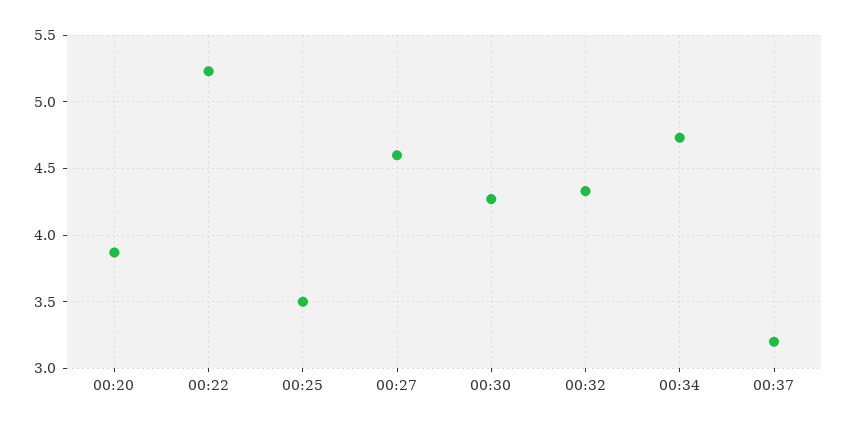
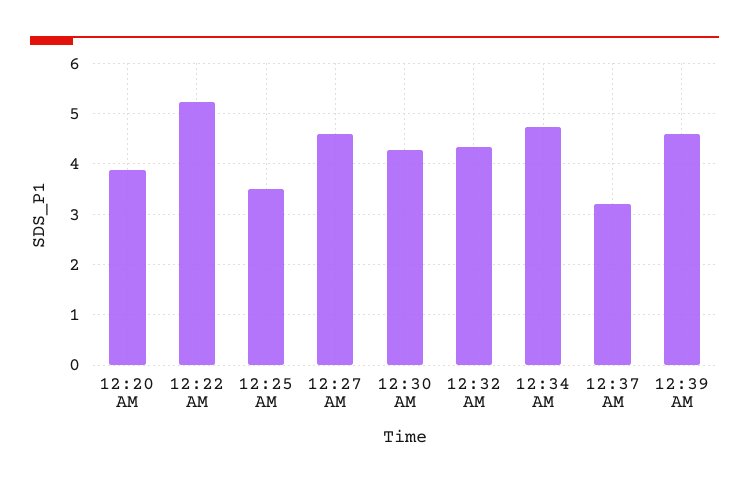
12:39 AM: none -> 4.6

